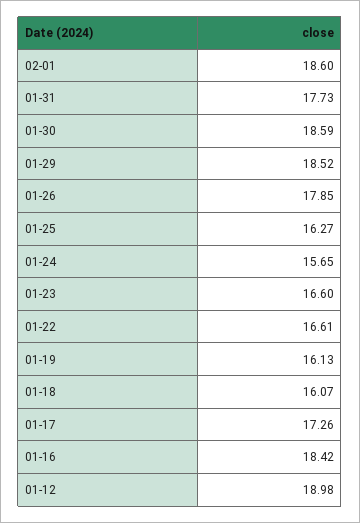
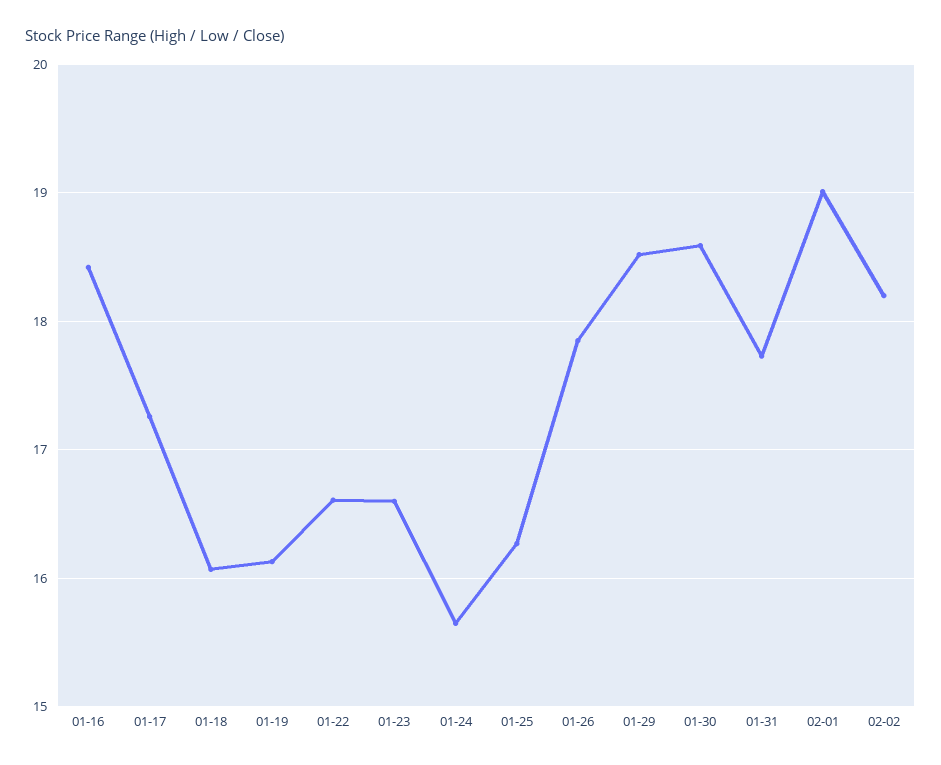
02-01: 18.6 -> 19
01-12: 18.98 -> none
02-02: none -> 18.2

